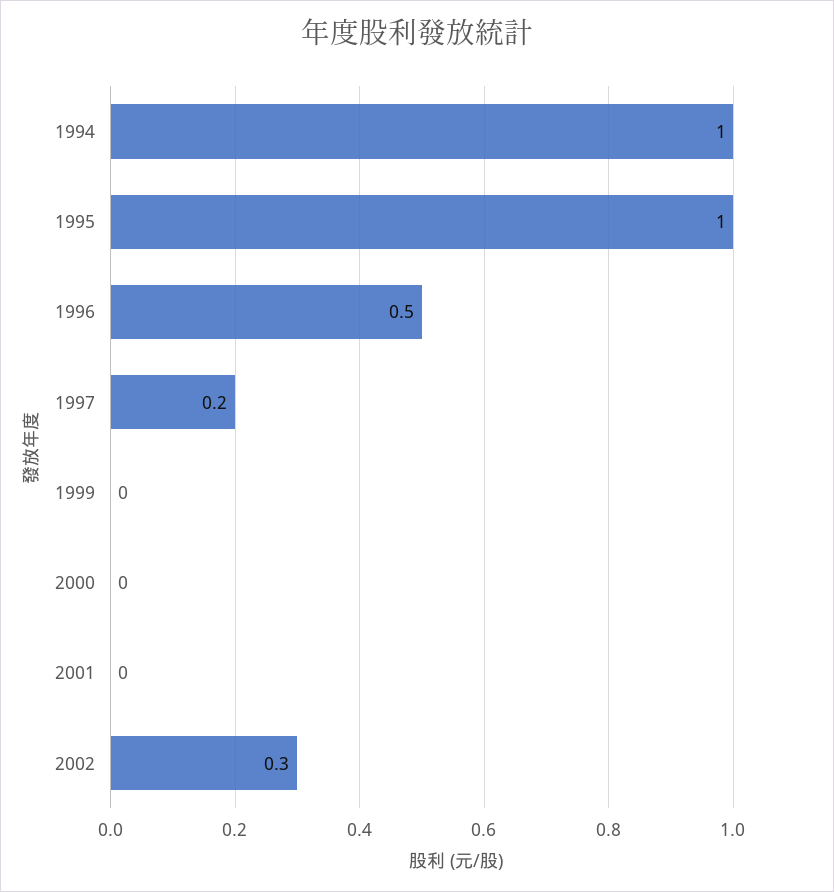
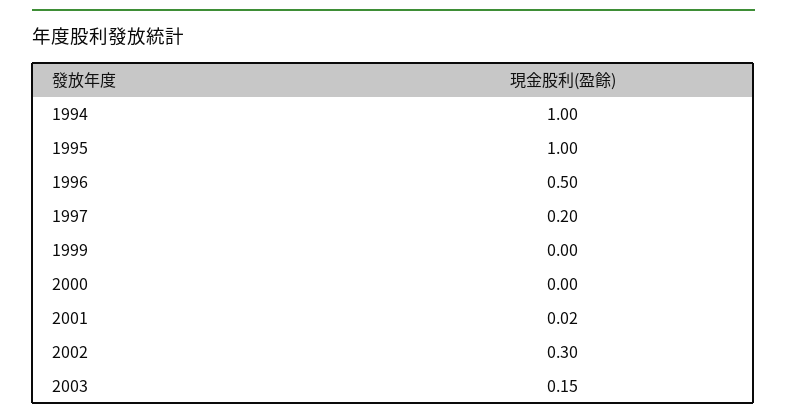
2001: 0 -> 0.02
2003: none -> 0.15

